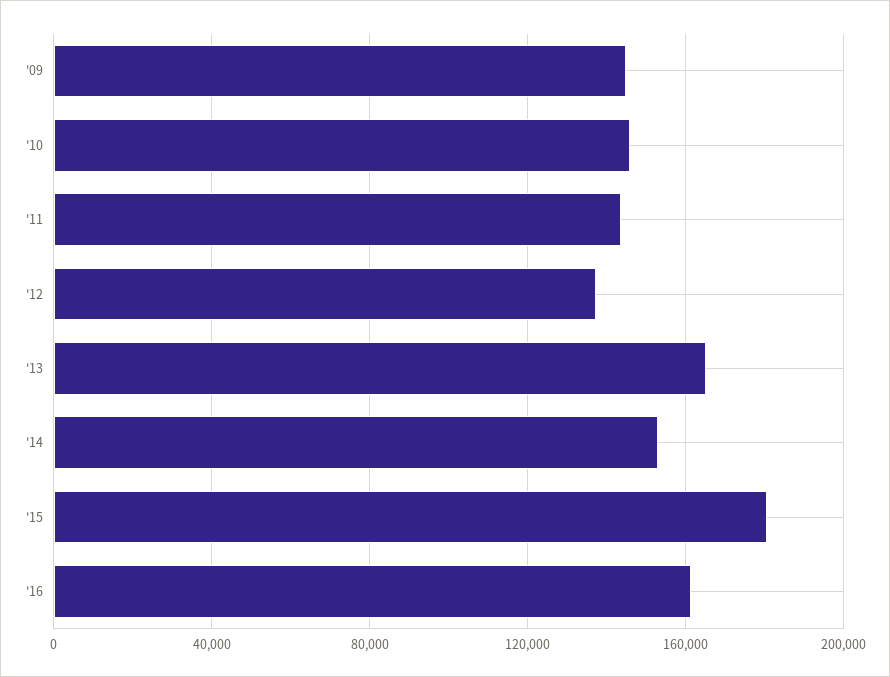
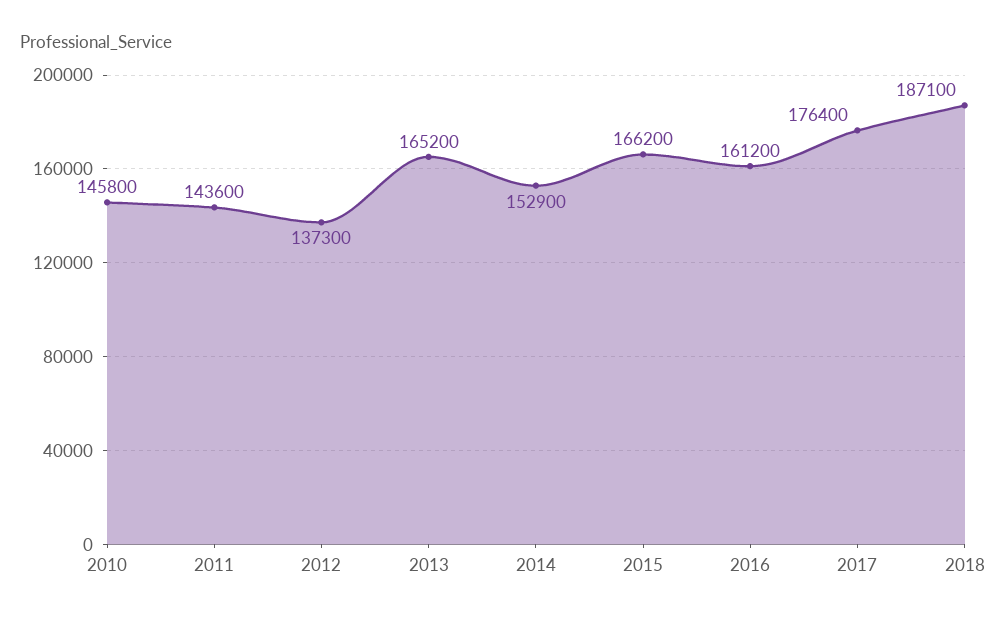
'09: 145000 -> none
'15: 180000 -> 166200
2017: none -> 176400
2018: none -> 187100

